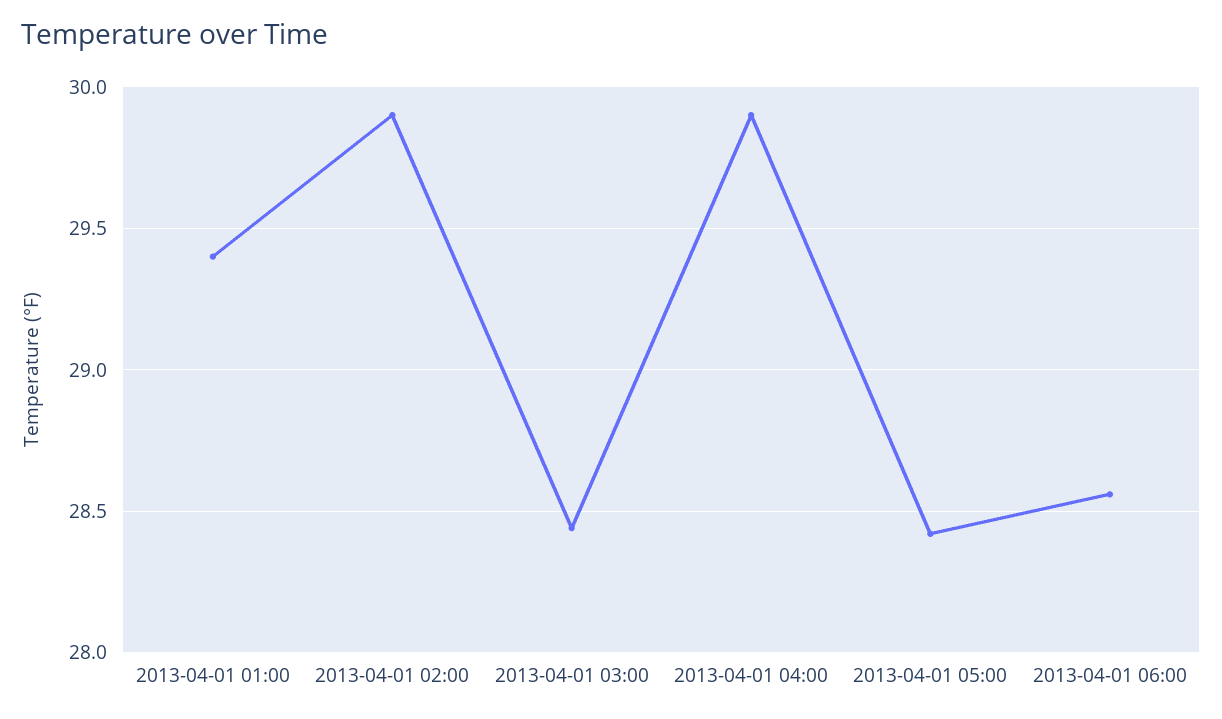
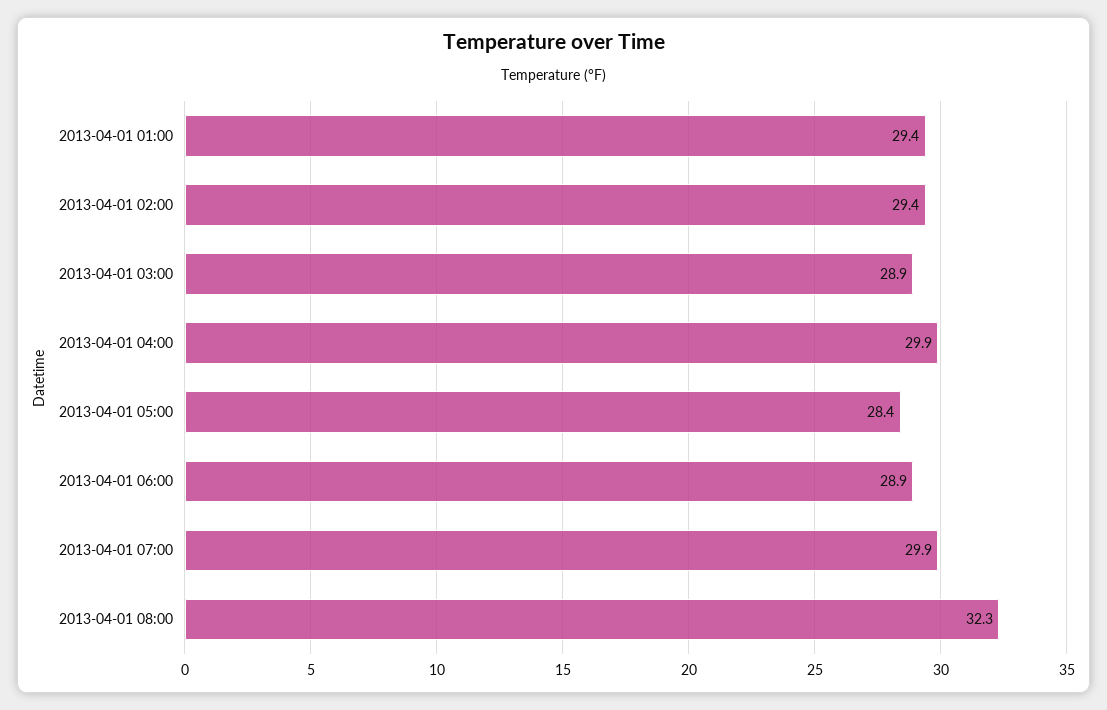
2013-04-01 02:00: 29.9 -> 29.4
2013-04-01 03:00: 28.45 -> 28.9
2013-04-01 06:00: 28.55 -> 28.9
2013-04-01 07:00: none -> 29.9
2013-04-01 08:00: none -> 32.3

